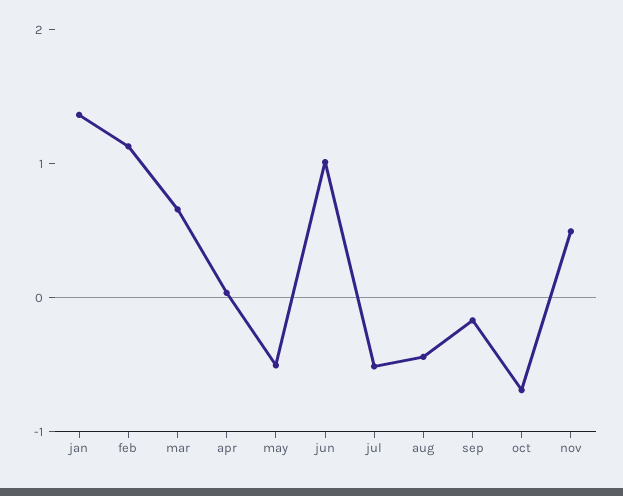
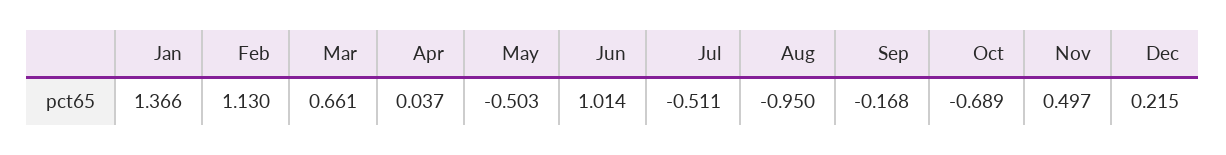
aug: -0.4 -> -0.95
Dec: none -> 0.215

